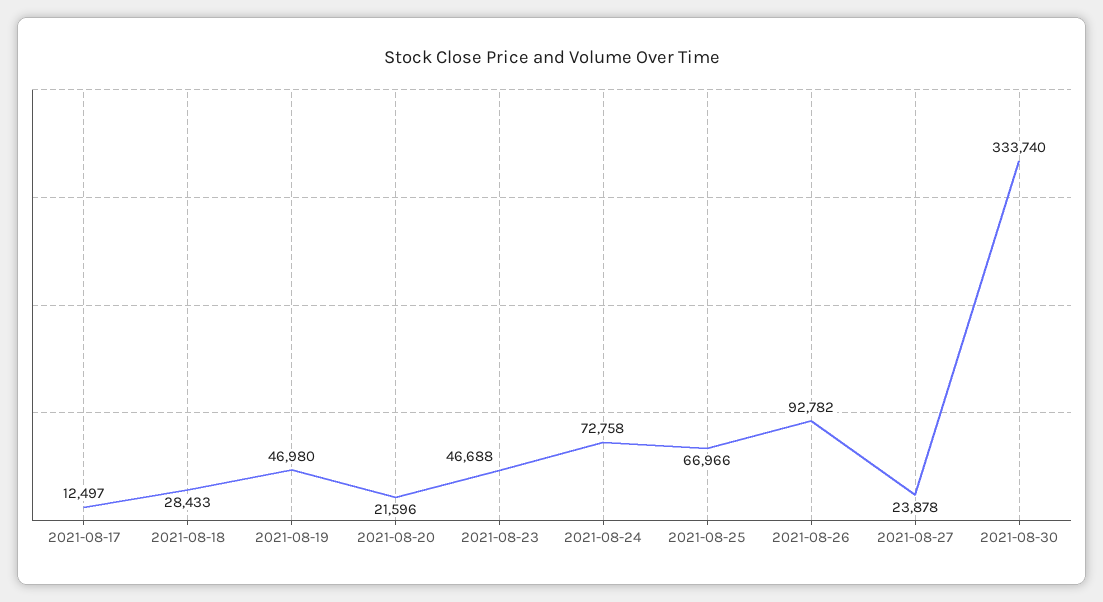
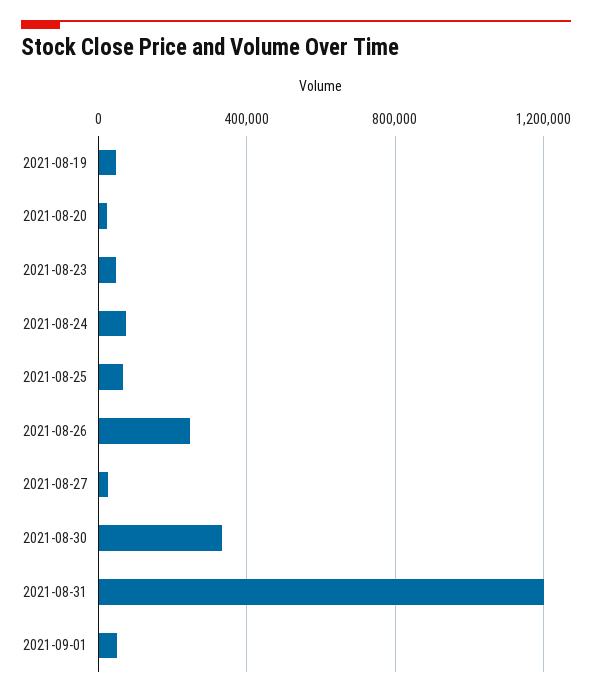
2021-08-17: 12497 -> none
2021-08-18: 28433 -> none
2021-08-26: 92782 -> 250000
2021-08-31: none -> 1200000
2021-09-01: none -> 50000

